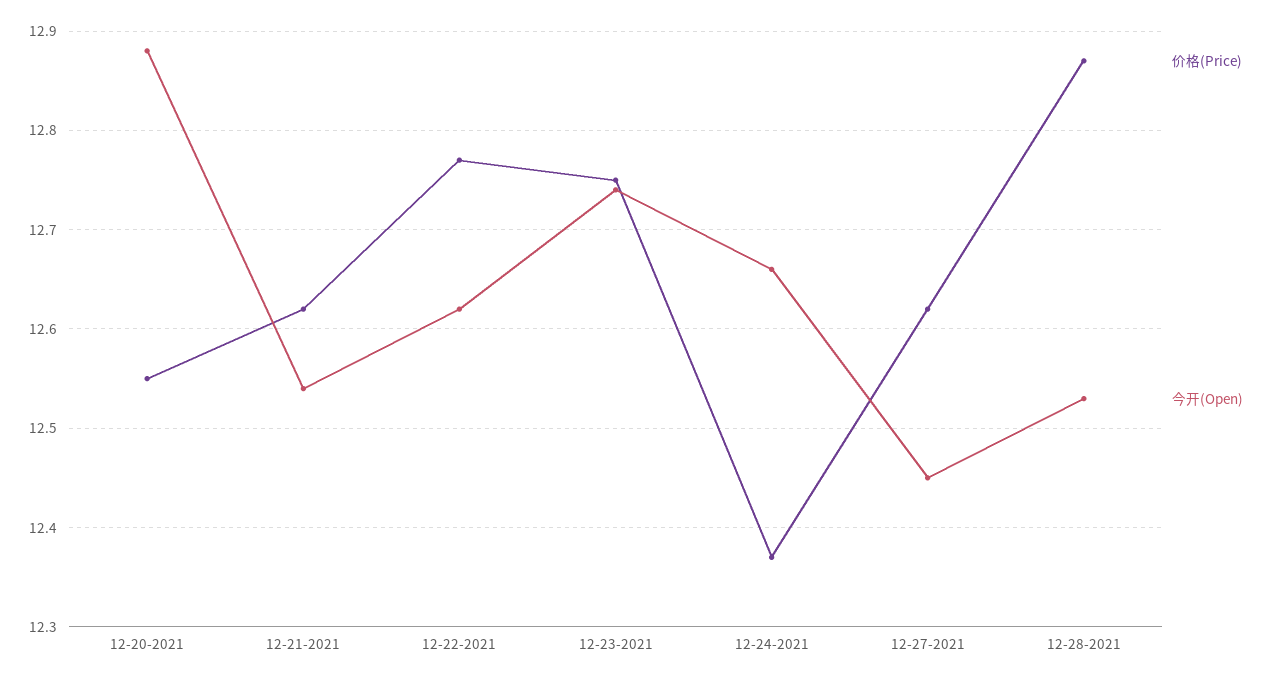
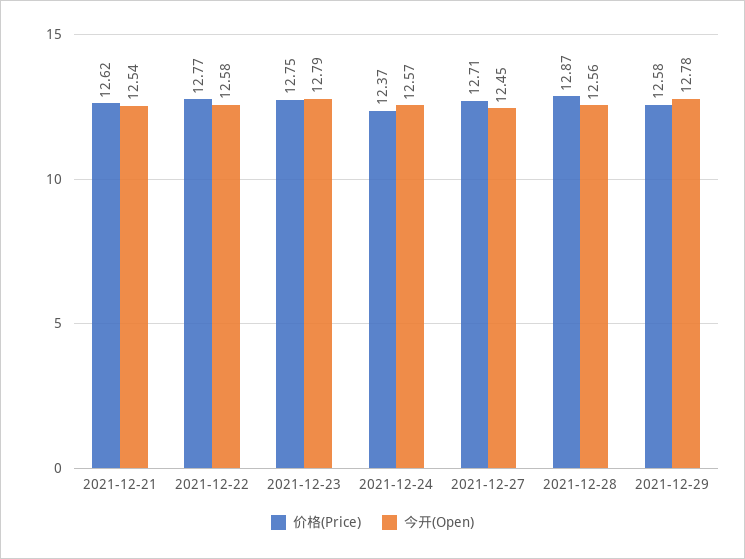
价格(Price), 12-20-2021: 12.55 -> none
今开(Open), 12-20-2021: 12.88 -> none
今开(Open), 12-22-2021: 12.62 -> 12.58
今开(Open), 12-23-2021: 12.74 -> 12.79
今开(Open), 12-24-2021: 12.66 -> 12.57
价格(Price), 12-27-2021: 12.62 -> 12.71
今开(Open), 12-28-2021: 12.53 -> 12.56
价格(Price), 2021-12-29: none -> 12.58
今开(Open), 2021-12-29: none -> 12.78

